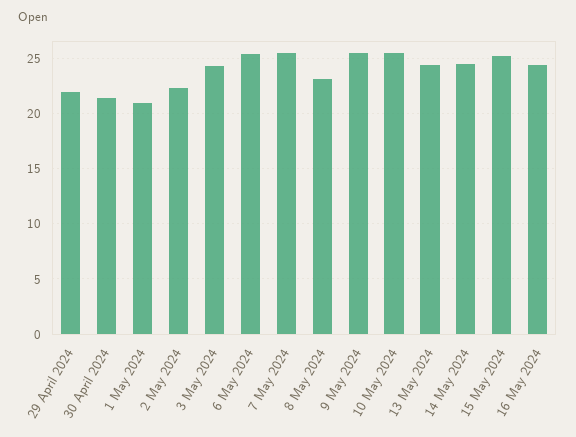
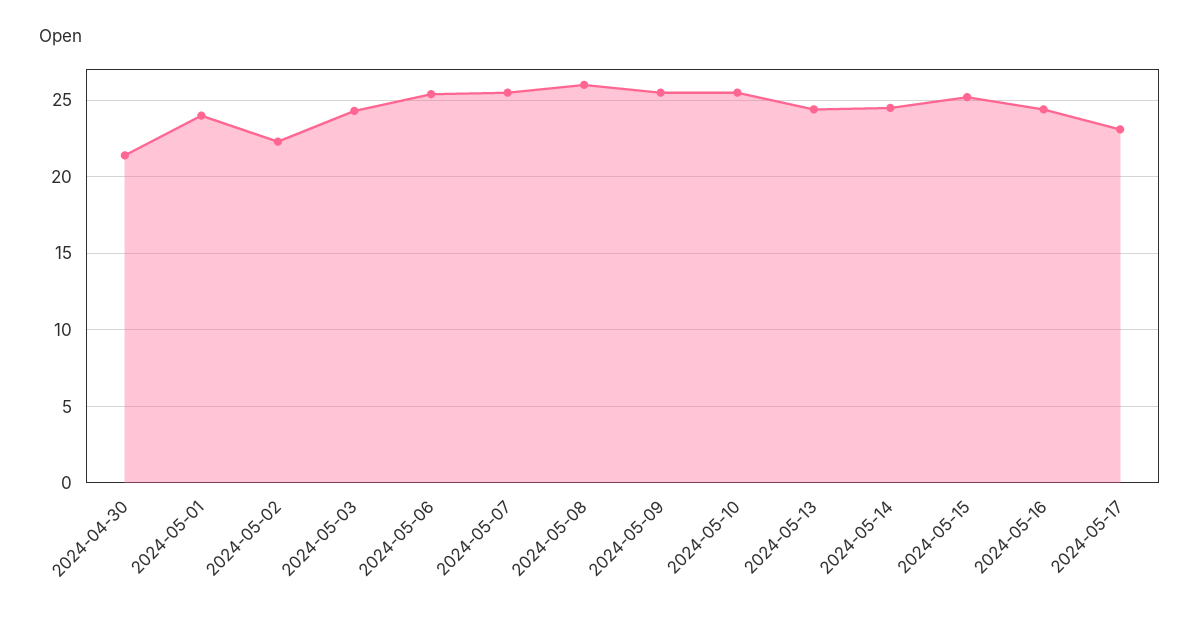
29 April 2024: 22 -> none
1 May 2024: 21 -> 24
8 May 2024: 23 -> 26
2024-05-17: none -> 23

